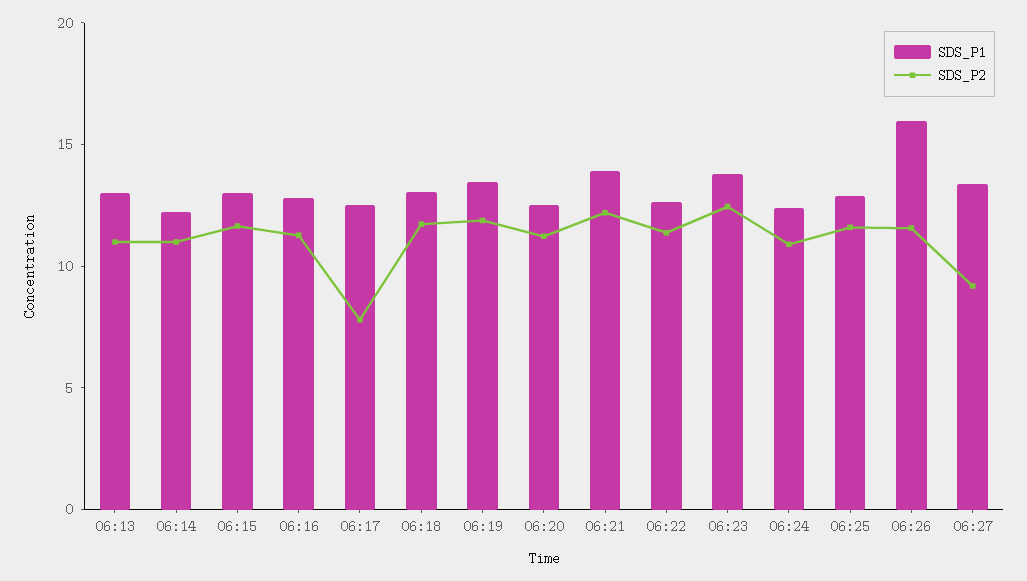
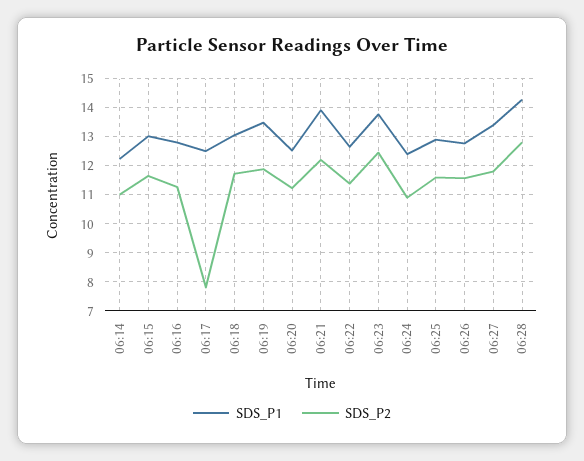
SDS_P1, 06:13: 13 -> none
SDS_P2, 06:13: 11 -> none
SDS_P1, 06:26: 16 -> 12.75
SDS_P2, 06:27: 9 -> 11.75
SDS_P1, 06:28: none -> 14.25
SDS_P2, 06:28: none -> 12.75

